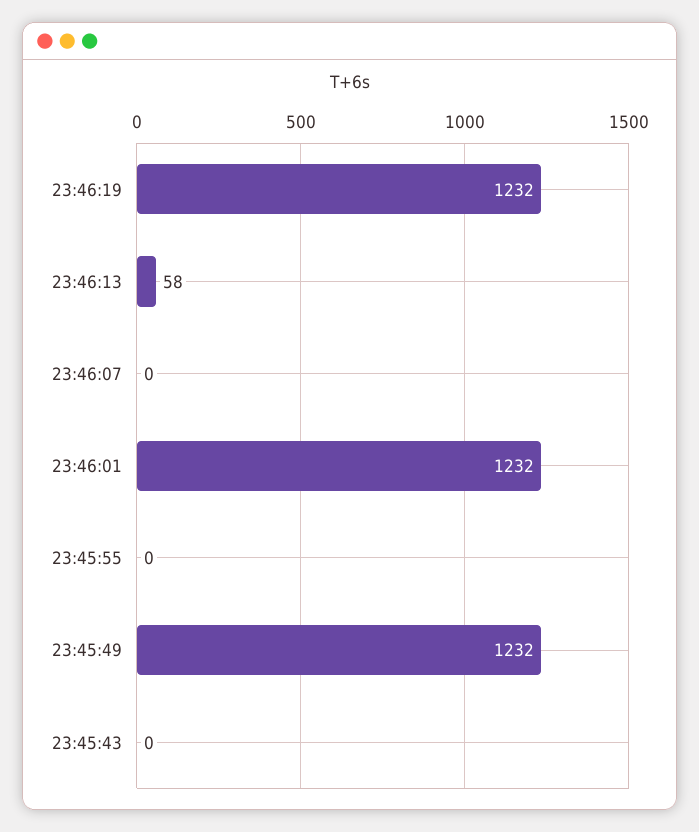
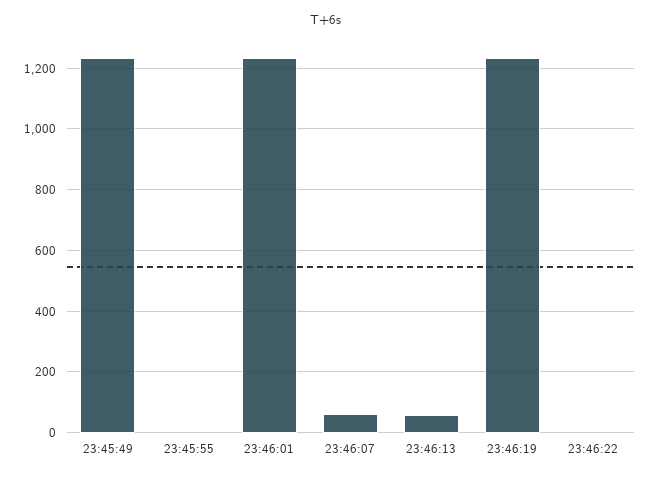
23:46:07: 0 -> 60
23:45:43: 0 -> none
23:46:22: none -> 0

